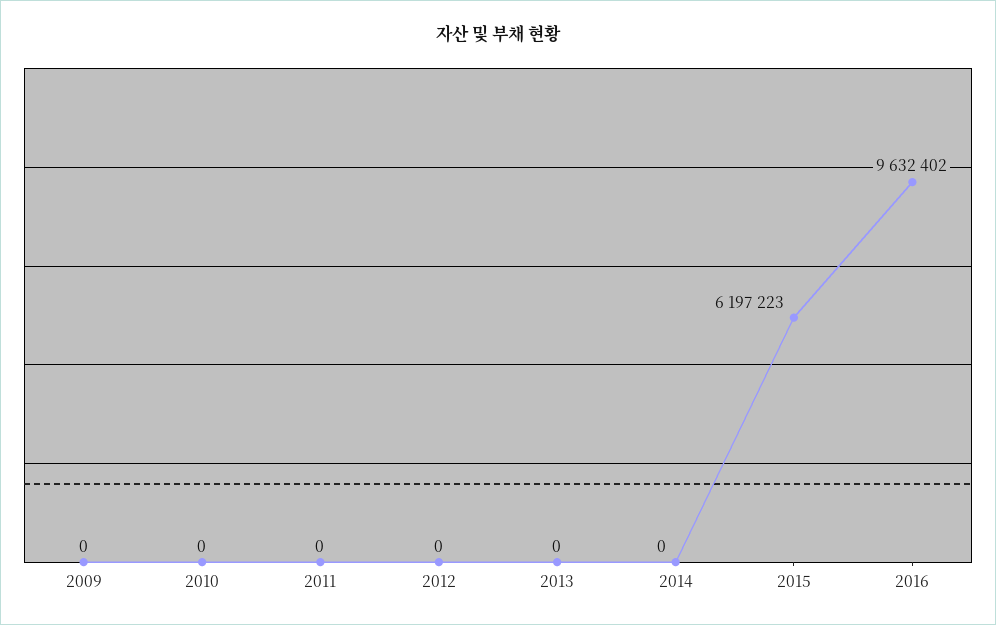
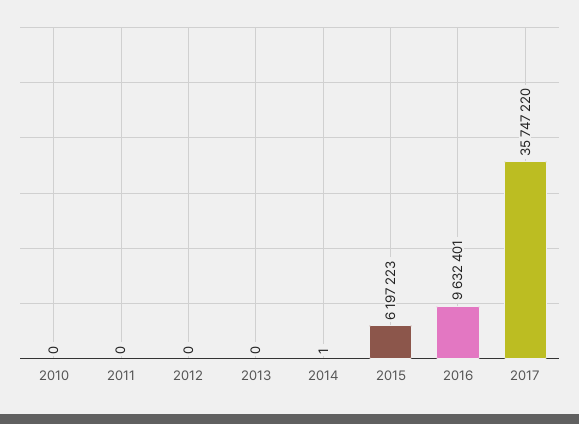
2009: 0 -> none
2014: 0 -> 1
2016: 9632402 -> 9632401
2017: none -> 35747220

